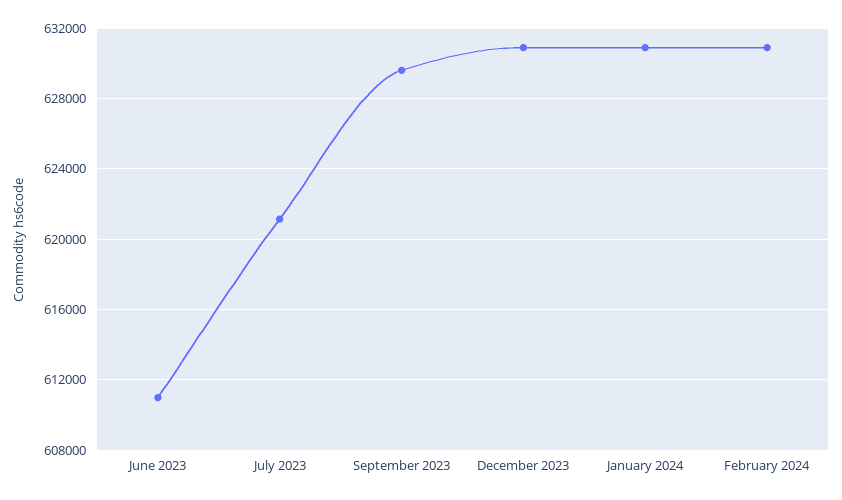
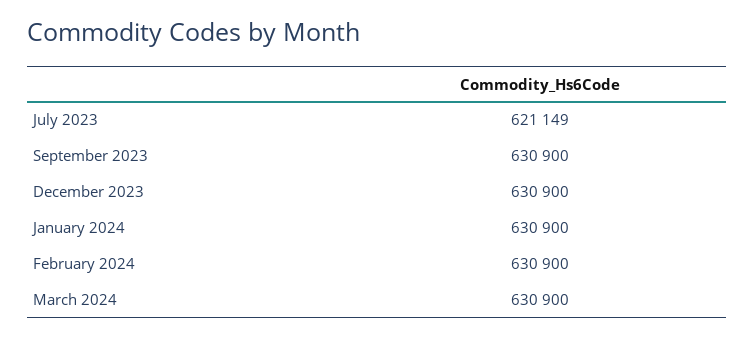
June 2023: 611000 -> none
September 2023: 629500 -> 630900
March 2024: none -> 630900

